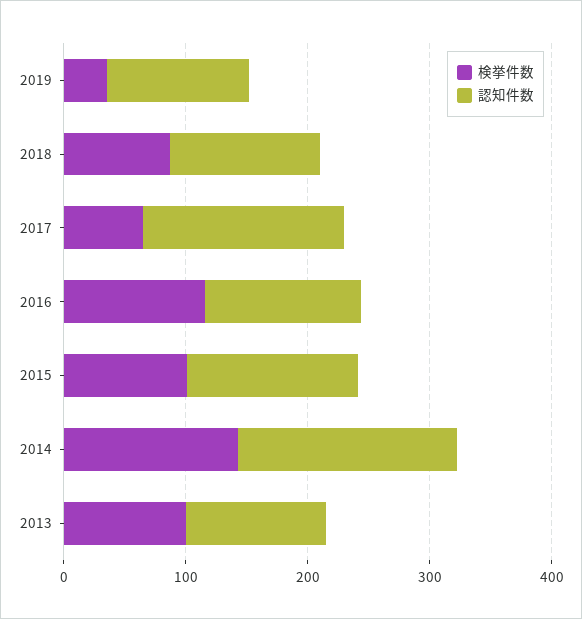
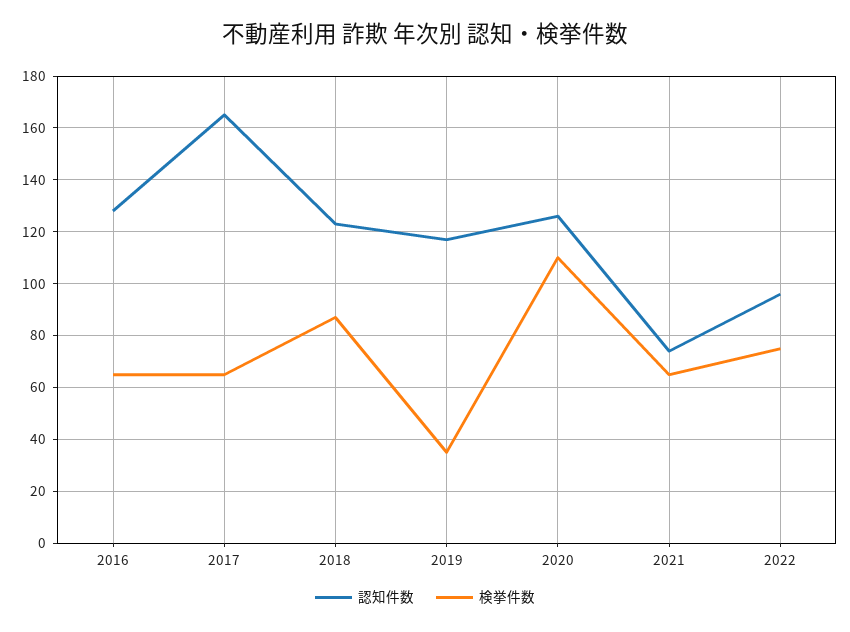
検挙件数, 2016: 120 -> 65
検挙件数, 2015: 100 -> none
認知件数, 2015: 140 -> none
検挙件数, 2014: 140 -> none
認知件数, 2014: 180 -> none
検挙件数, 2013: 100 -> none
認知件数, 2013: 120 -> none
認知件数, 2020: none -> 125
検挙件数, 2020: none -> 110
認知件数, 2021: none -> 75
検挙件数, 2021: none -> 65
認知件数, 2022: none -> 95
検挙件数, 2022: none -> 75

